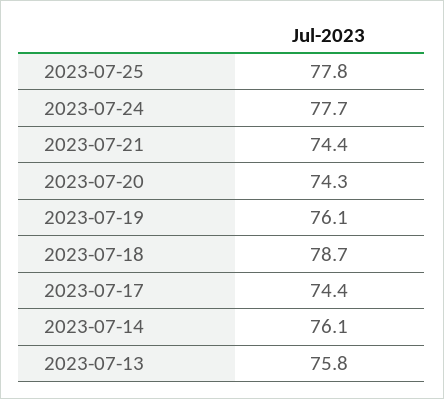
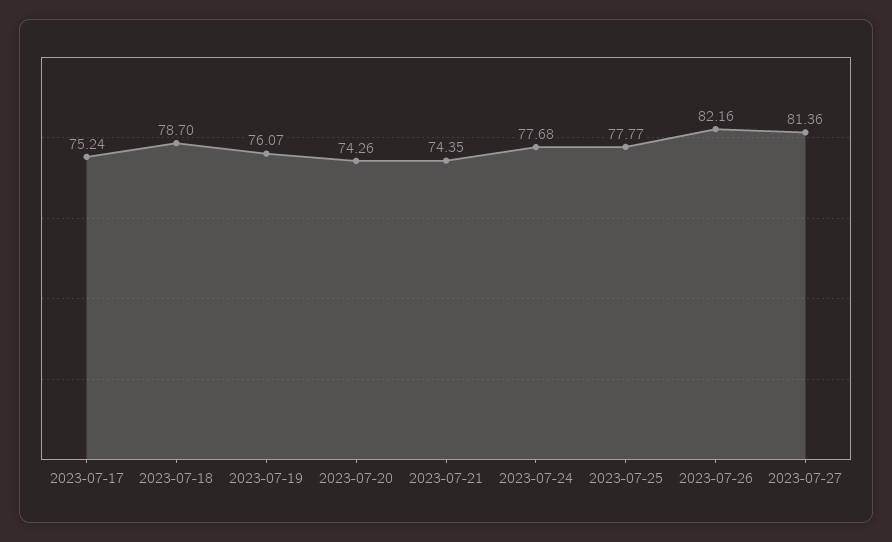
2023-07-17: 74.4 -> 75.24
2023-07-14: 76.1 -> none
2023-07-13: 75.8 -> none
2023-07-26: none -> 82.16
2023-07-27: none -> 81.36

